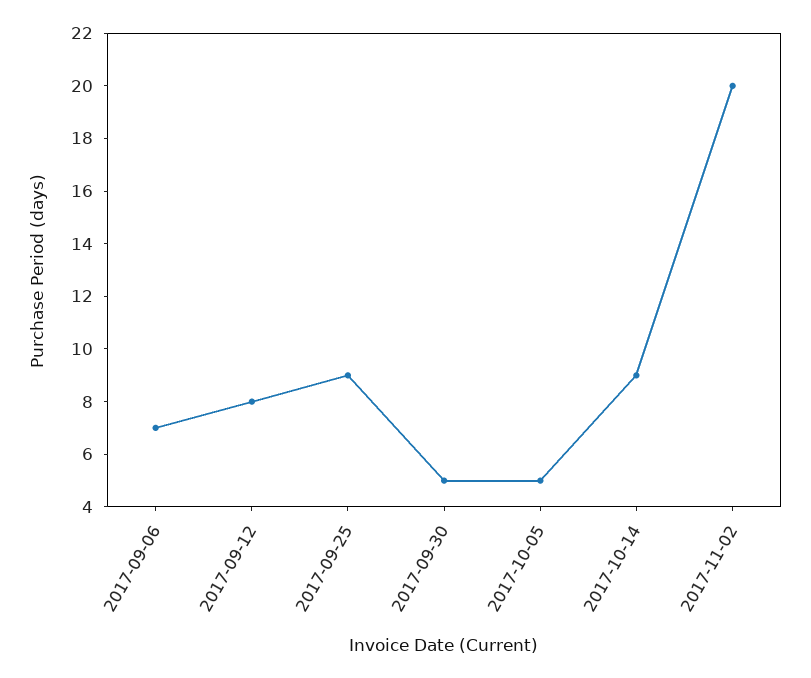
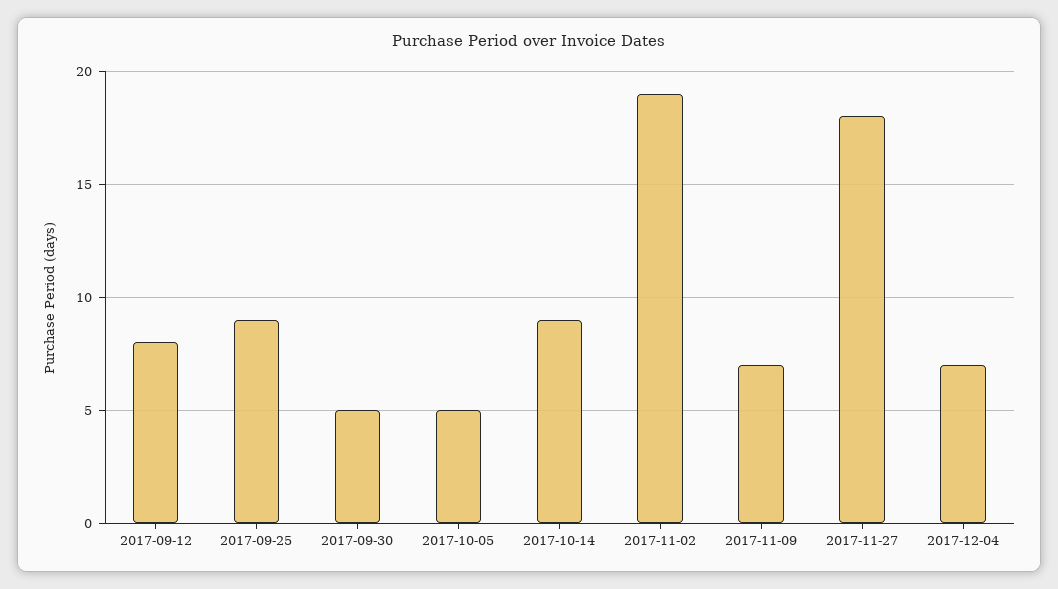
2017-09-06: 7 -> none
2017-11-02: 20 -> 19
2017-11-09: none -> 7
2017-11-27: none -> 18
2017-12-04: none -> 7

